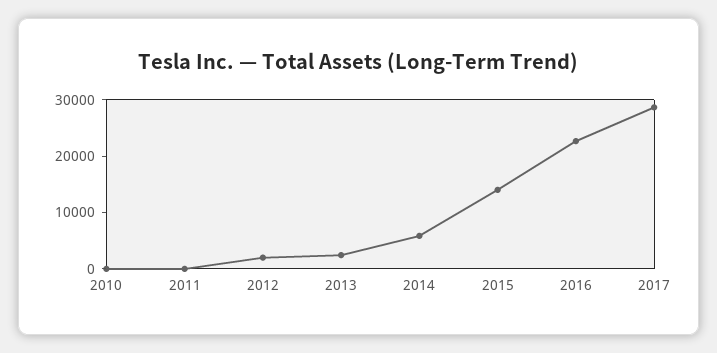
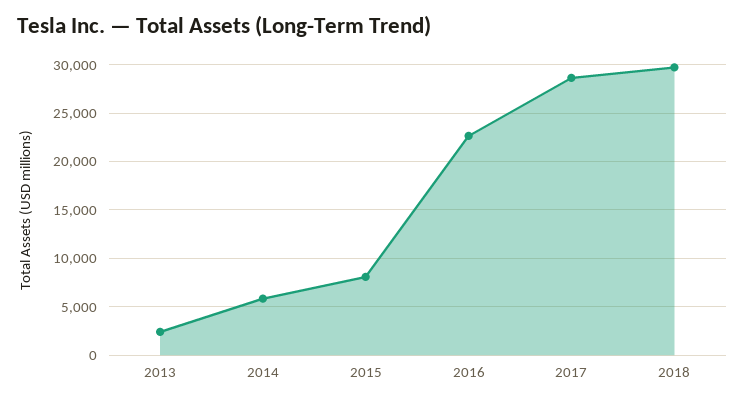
2010: 0 -> none
2011: 0 -> none
2012: 2000 -> none
2015: 14000 -> 8000
2018: none -> 30000

